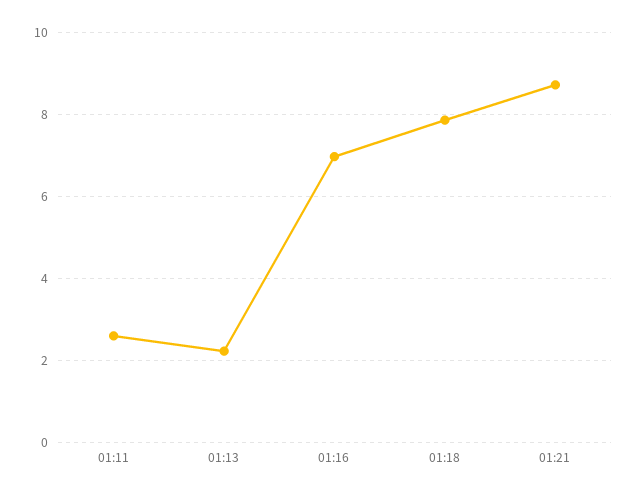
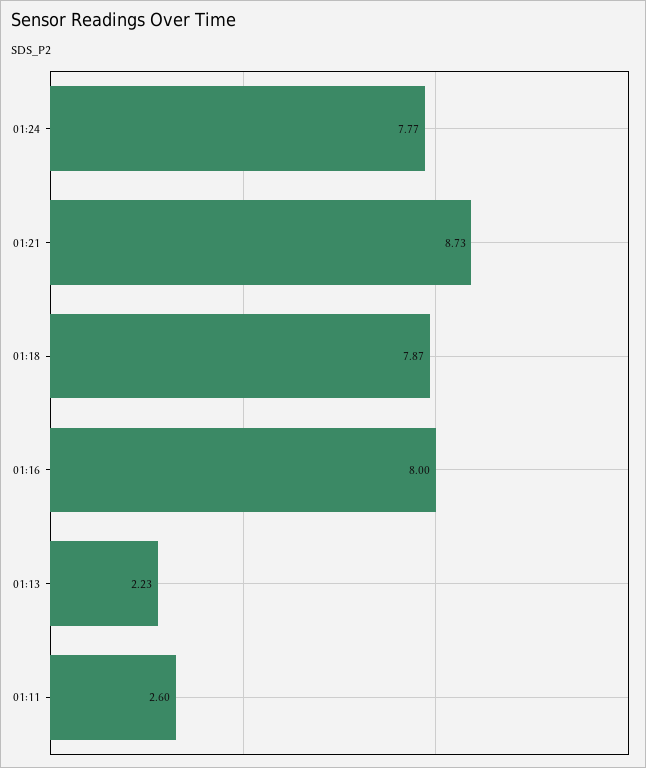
01:16: 7 -> 8
01:24: none -> 7.77

